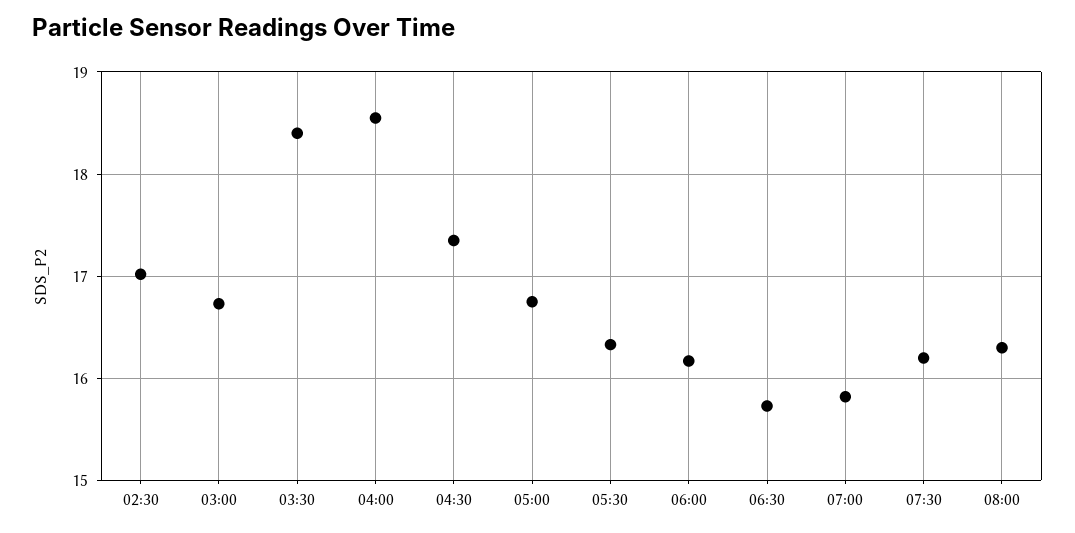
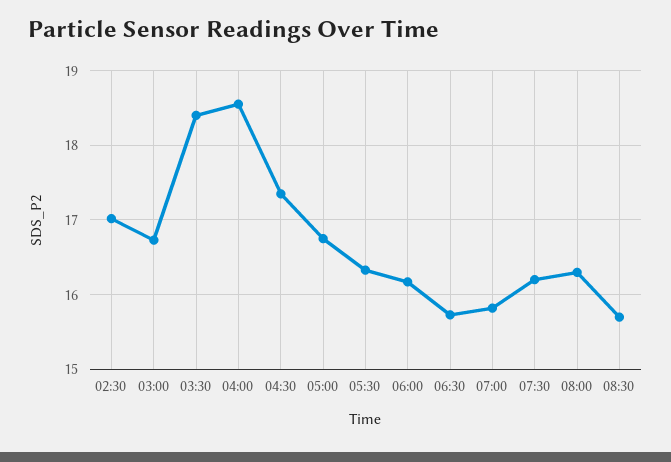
08:30: none -> 15.7

